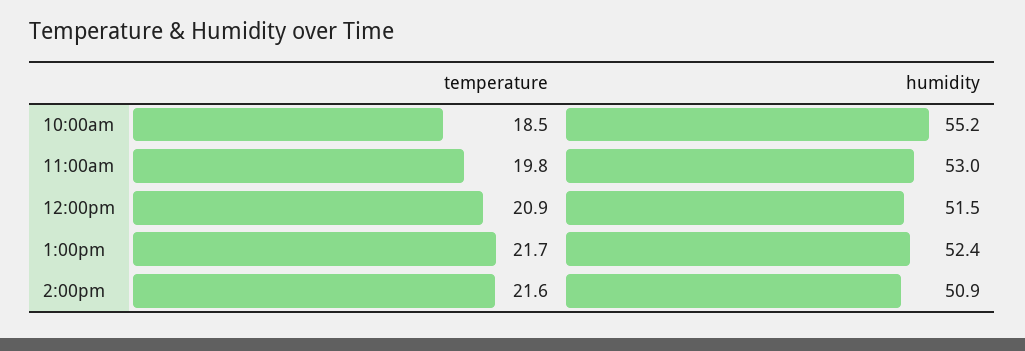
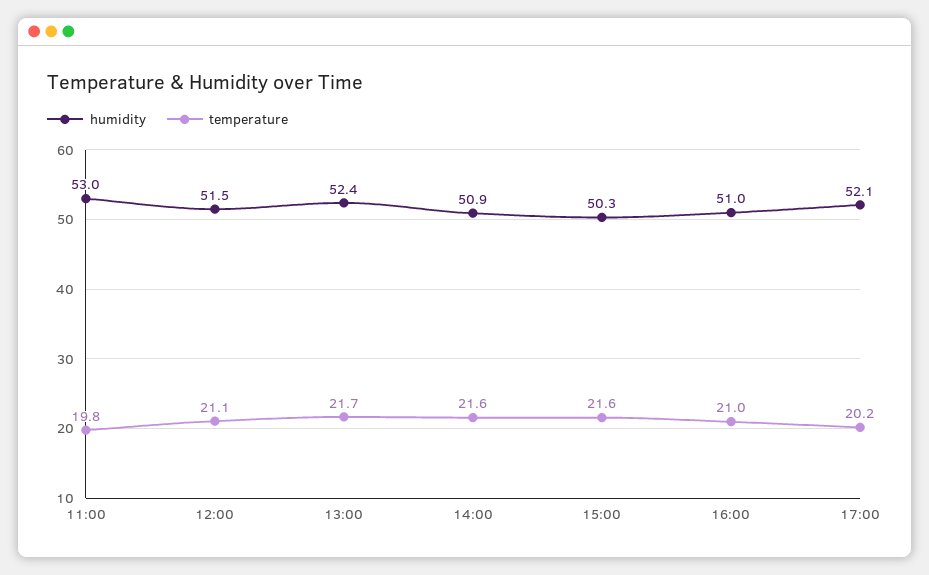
temperature, 10:00am: 18.5 -> none
humidity, 10:00am: 55.2 -> none
temperature, 12:00pm: 20.9 -> 21.1
humidity, 15:00: none -> 50.3
temperature, 15:00: none -> 21.6
humidity, 16:00: none -> 51
temperature, 16:00: none -> 21
humidity, 17:00: none -> 52.1
temperature, 17:00: none -> 20.2

